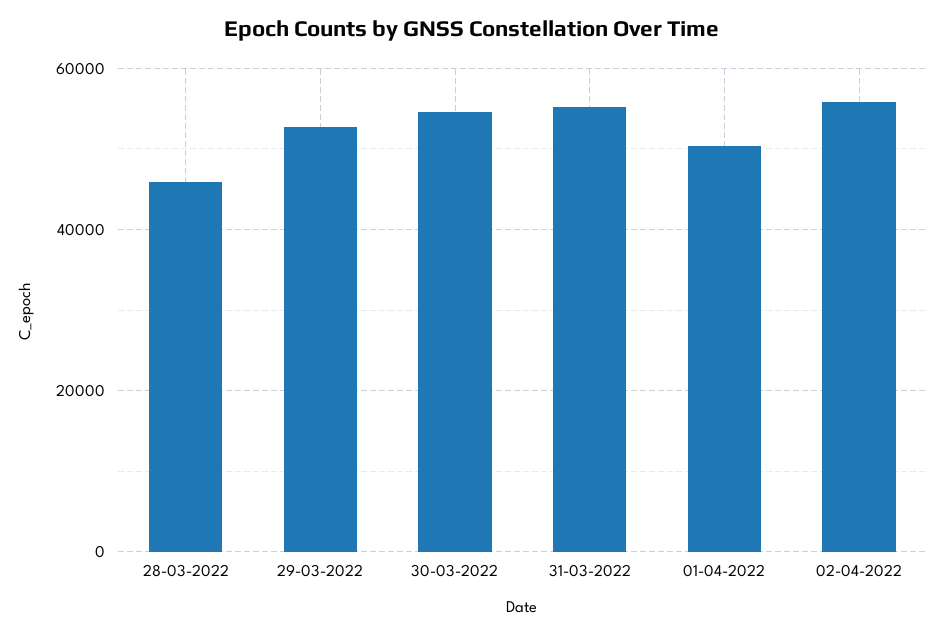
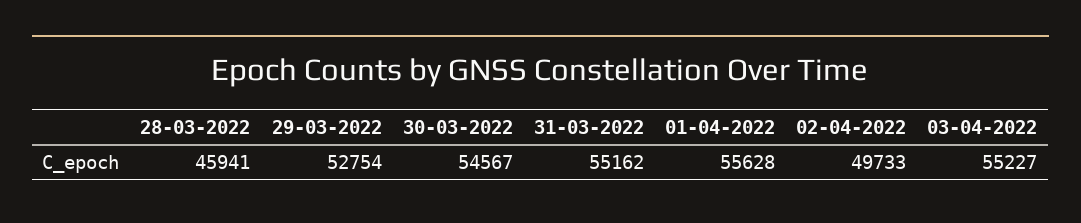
01-04-2022: 50000 -> 55628
02-04-2022: 56000 -> 49733
03-04-2022: none -> 55227

